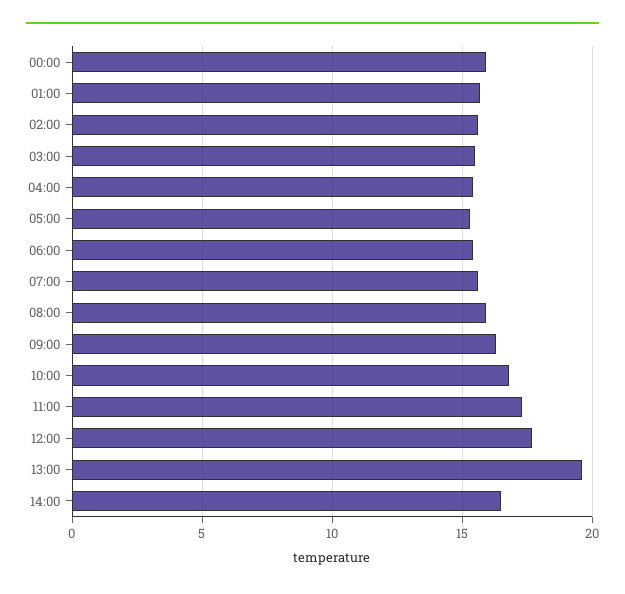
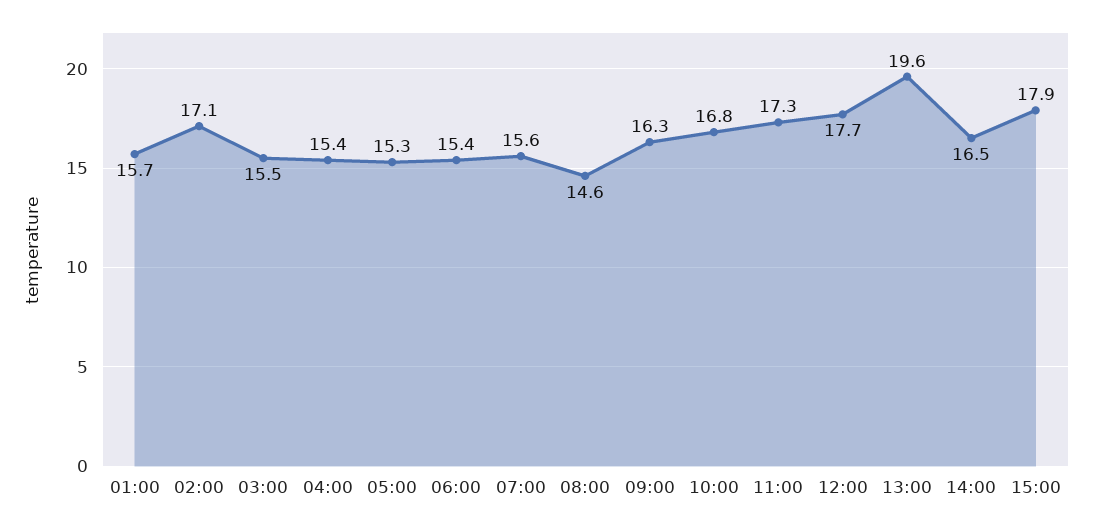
00:00: 16 -> none
02:00: 15.5 -> 17.1
08:00: 16 -> 14.6
15:00: none -> 17.9

